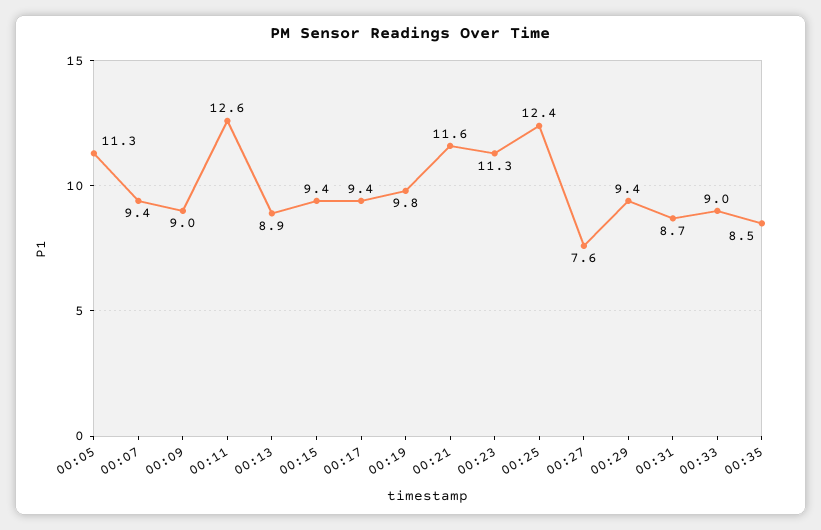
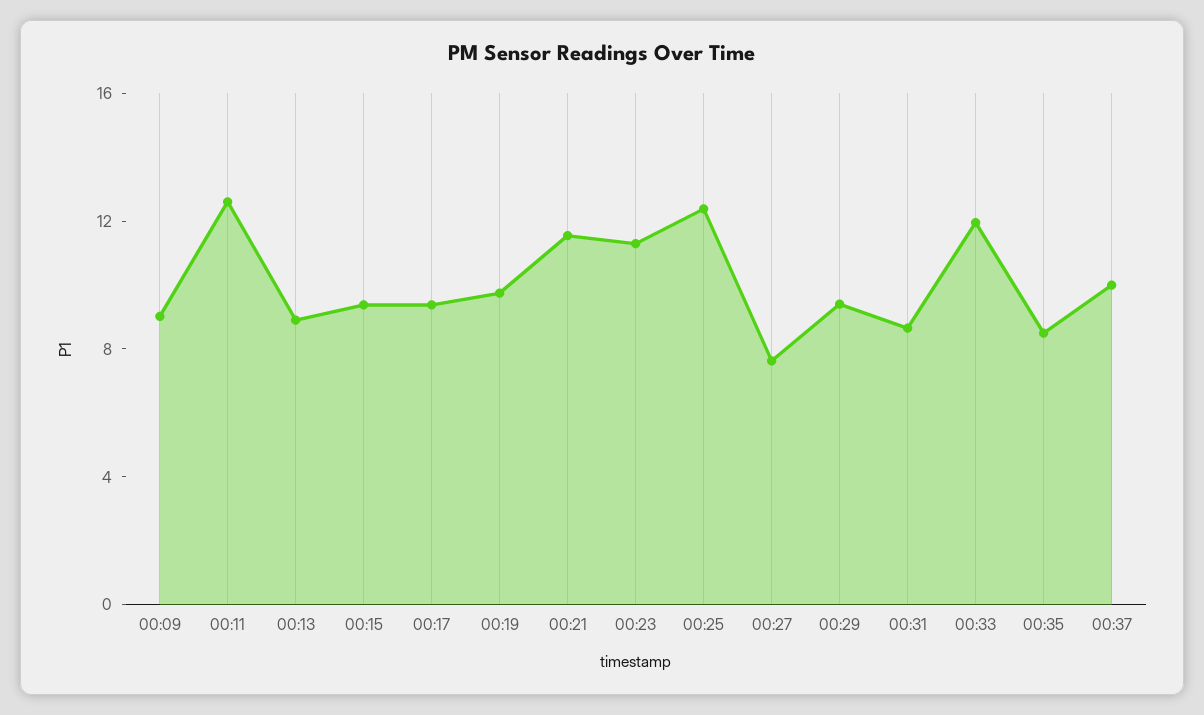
00:05: 11.3 -> none
00:07: 9.4 -> none
00:33: 9 -> 12
00:37: none -> 10

